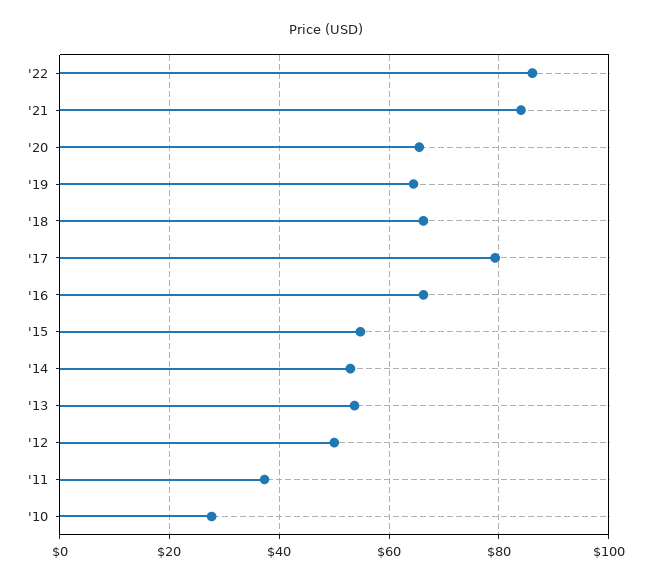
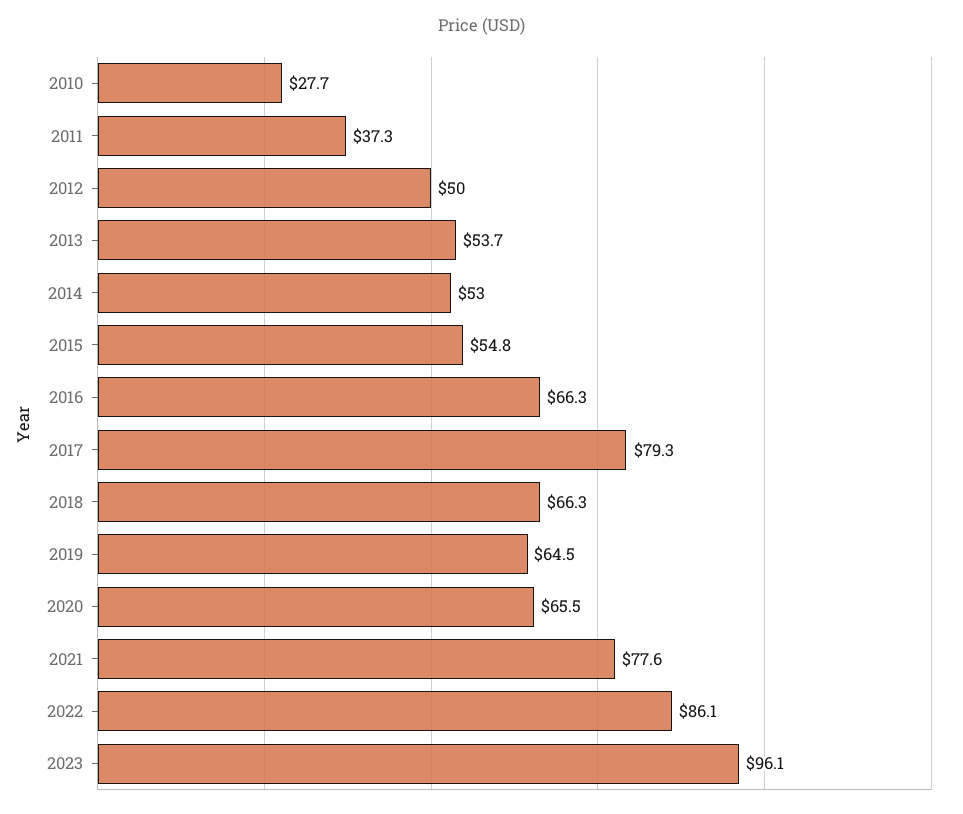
'21: 84 -> 77.6
2023: none -> 96.1

